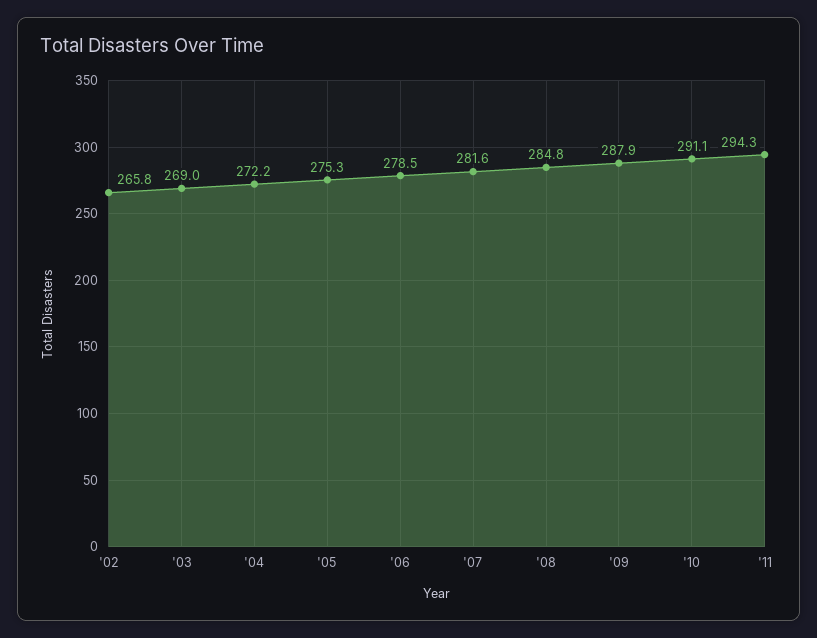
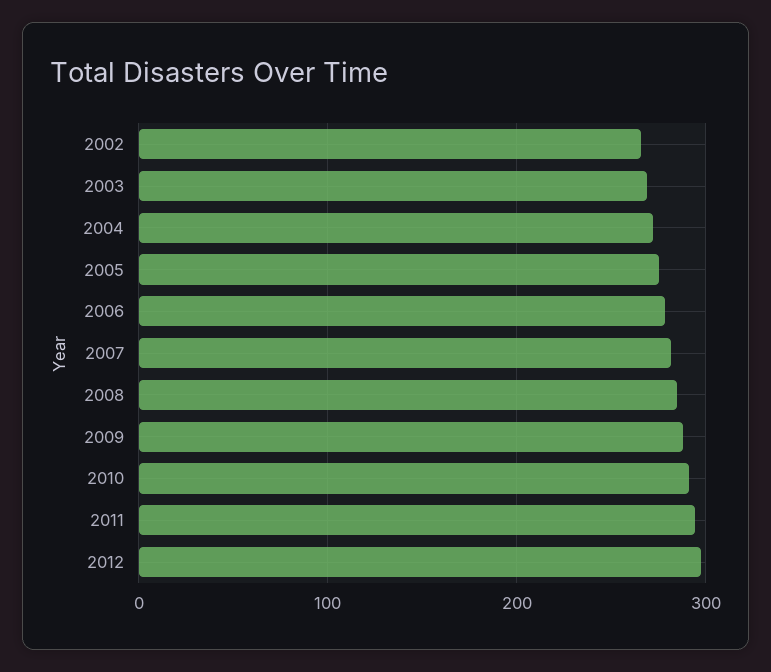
2012: none -> 300

